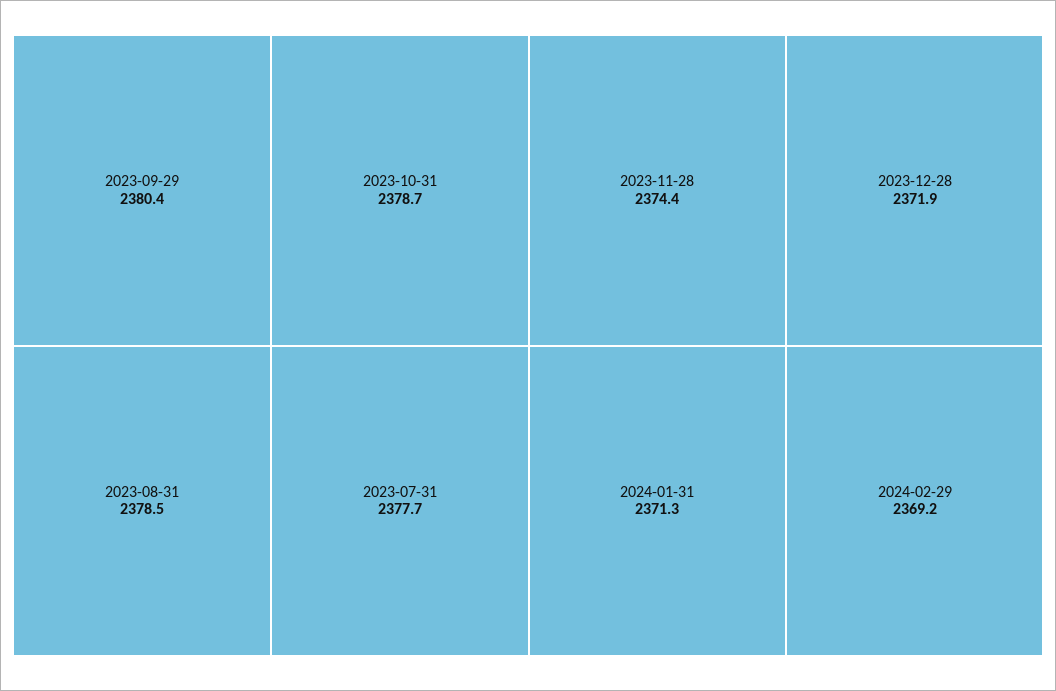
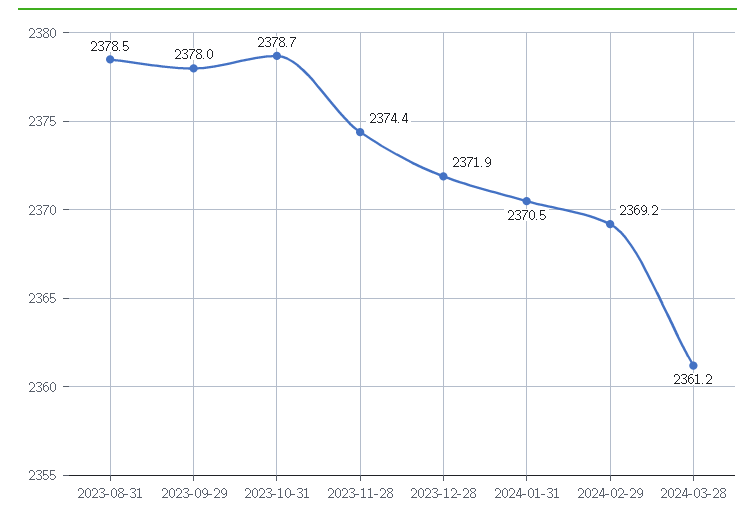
2023-09-29: 2380.4 -> 2378
2023-07-31: 2377.7 -> none
2024-01-31: 2371.3 -> 2370.5
2024-03-28: none -> 2361.2

